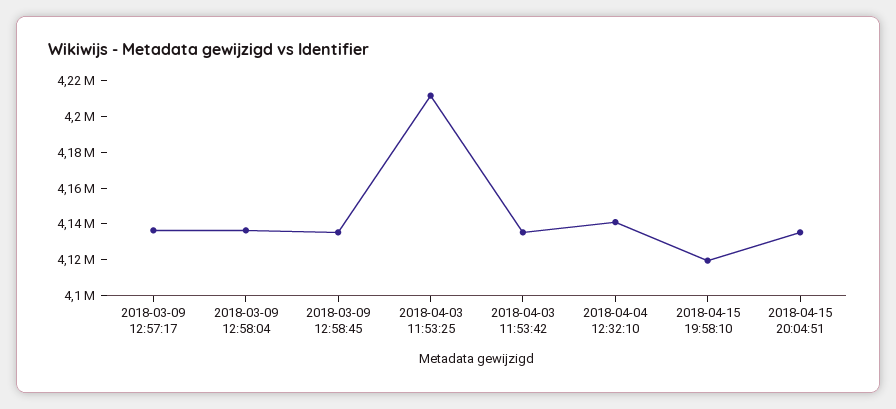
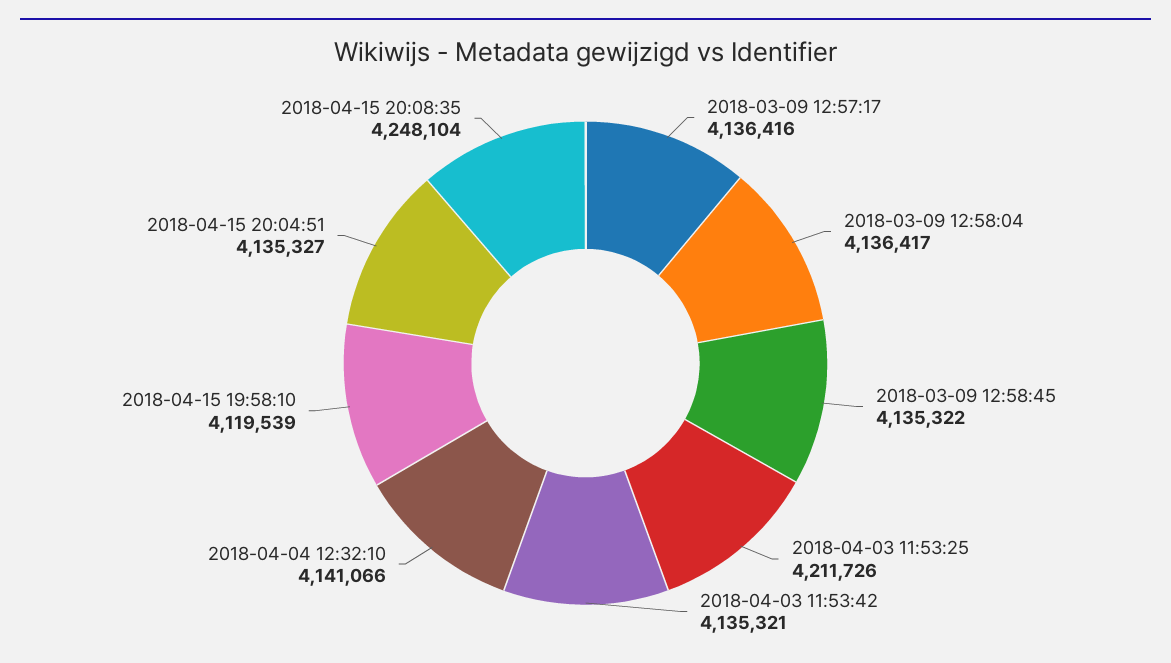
2018-04-15 20:08:35: none -> 4248104

